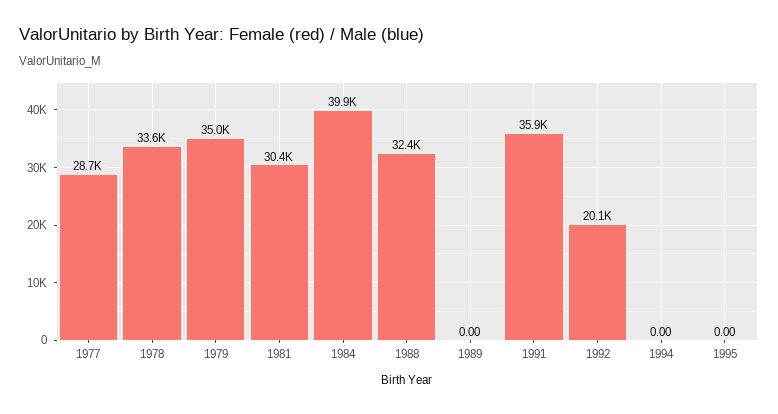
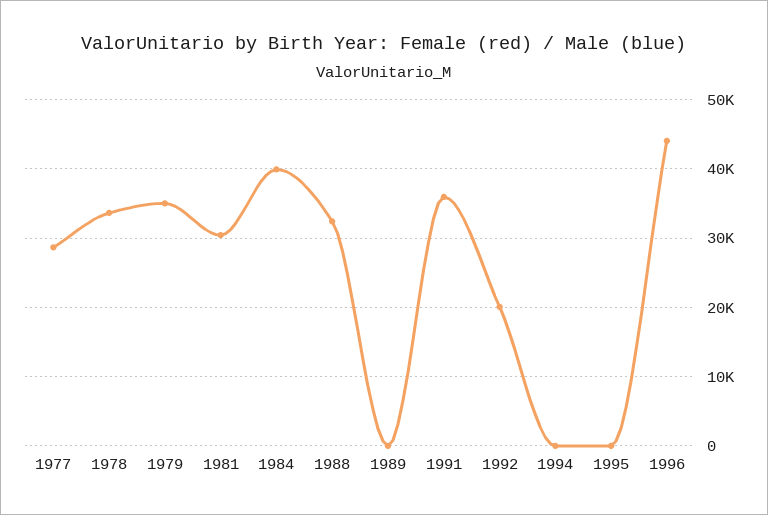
1996: none -> 44000

